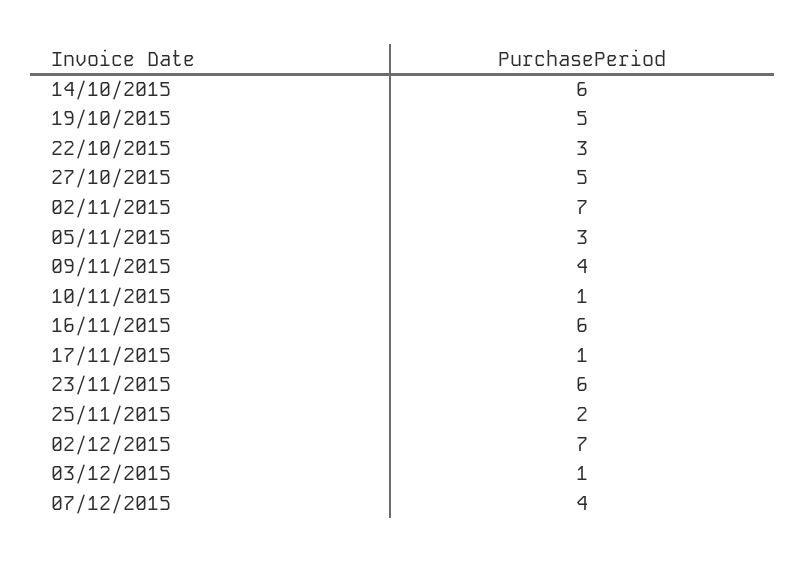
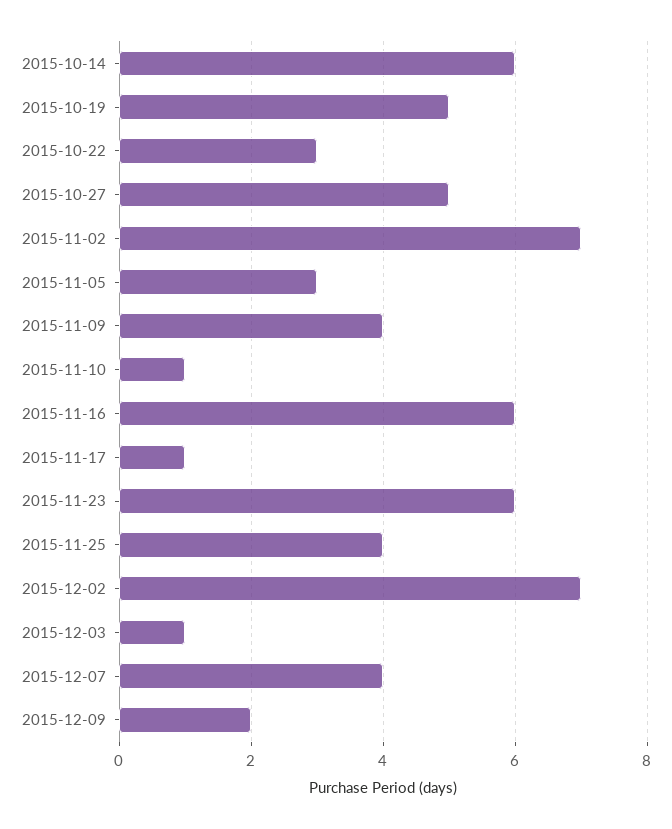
25/11/2015: 2 -> 4
2015-12-09: none -> 2

